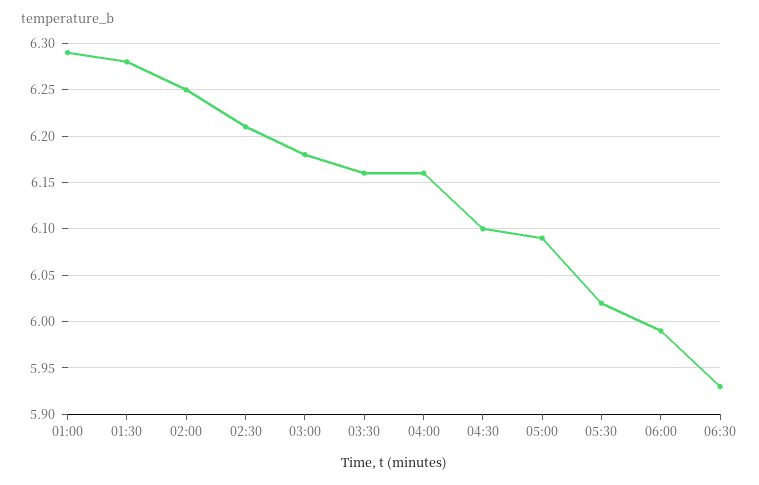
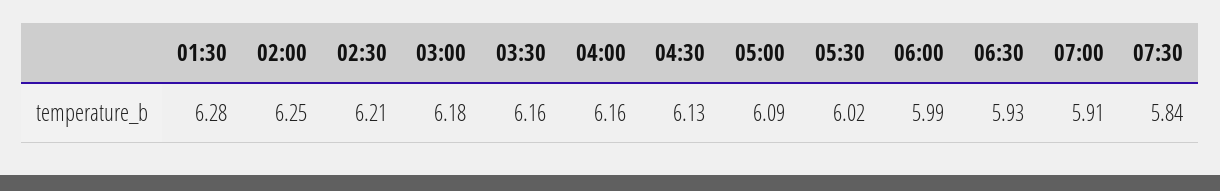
01:00: 6.29 -> none
04:30: 6.1 -> 6.13
07:00: none -> 5.91
07:30: none -> 5.84

